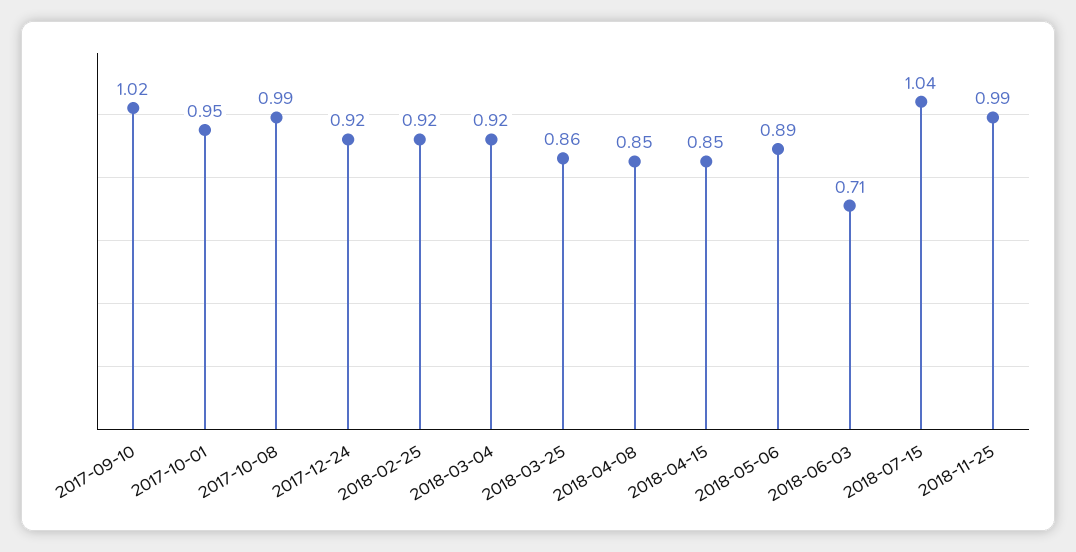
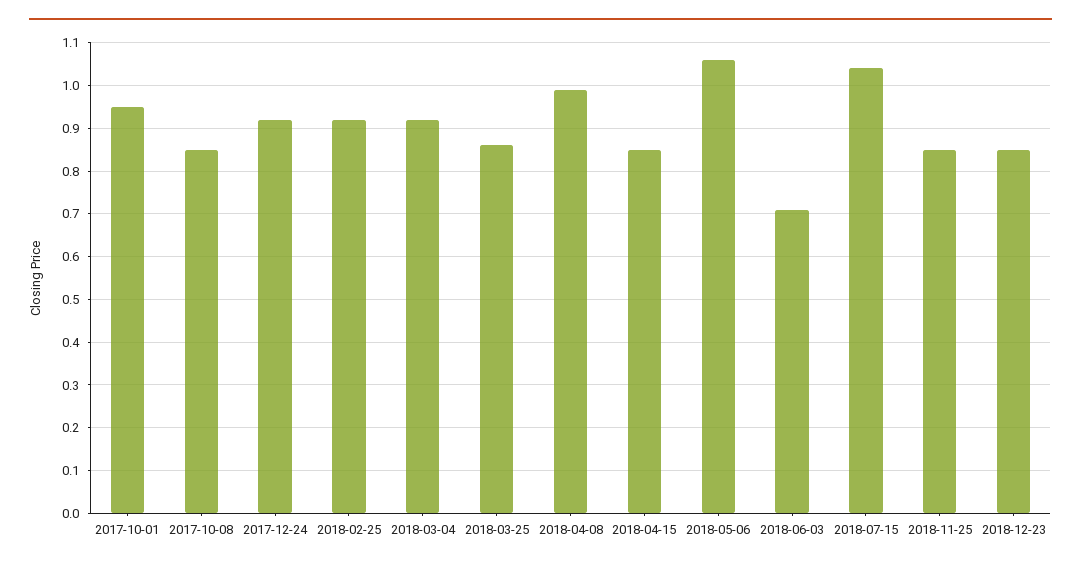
2017-09-10: 1.02 -> none
2017-10-08: 0.99 -> 0.85
2018-04-08: 0.85 -> 1
2018-05-06: 0.89 -> 1.05
2018-11-25: 0.99 -> 0.85
2018-12-23: none -> 0.85

